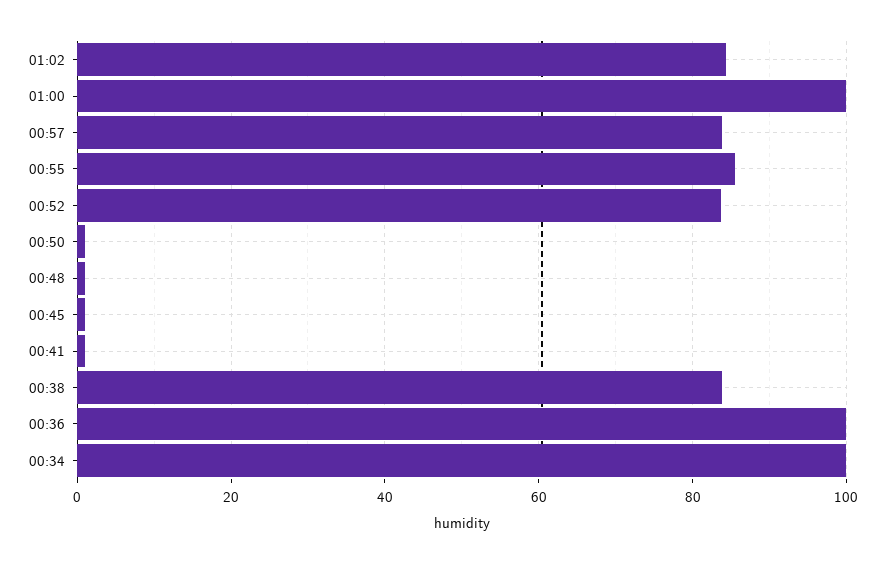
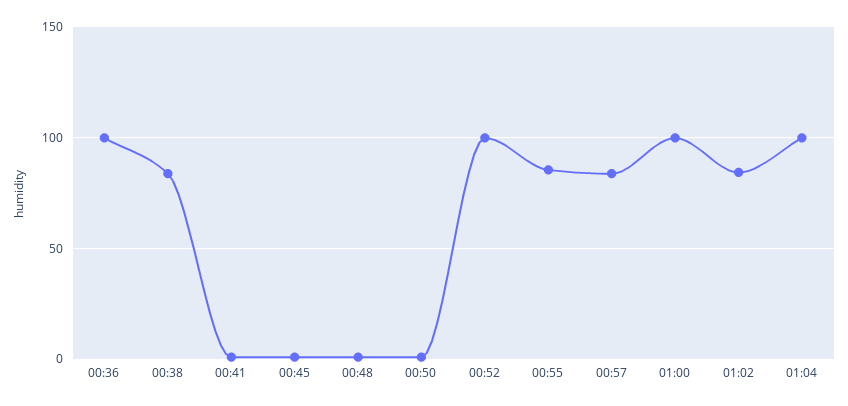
00:52: 84 -> 100
00:34: 100 -> none
01:04: none -> 100

